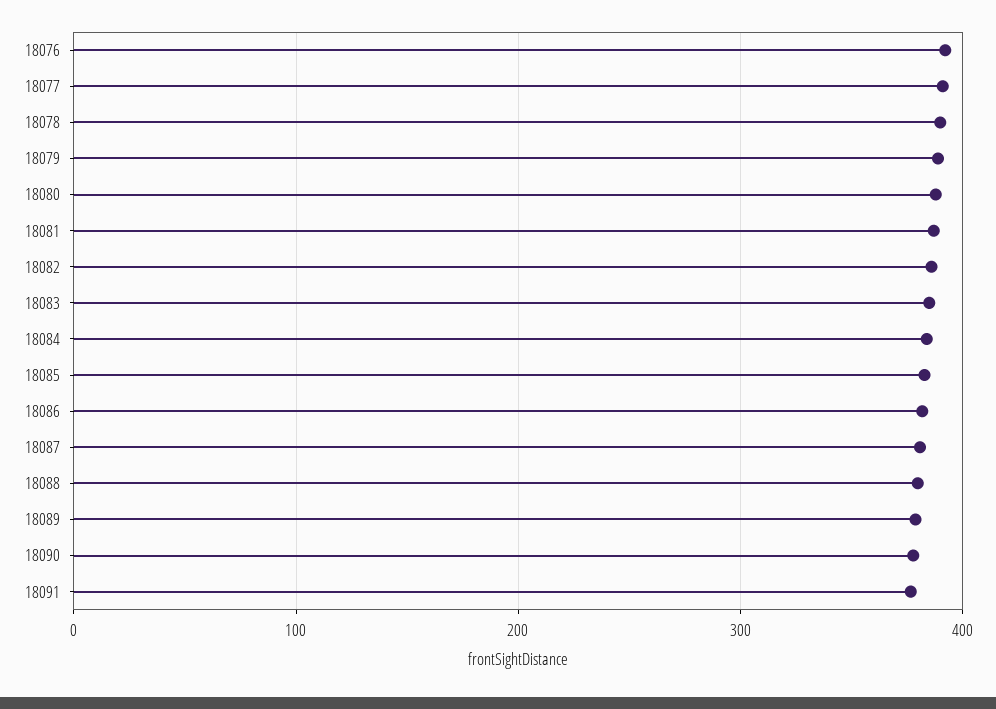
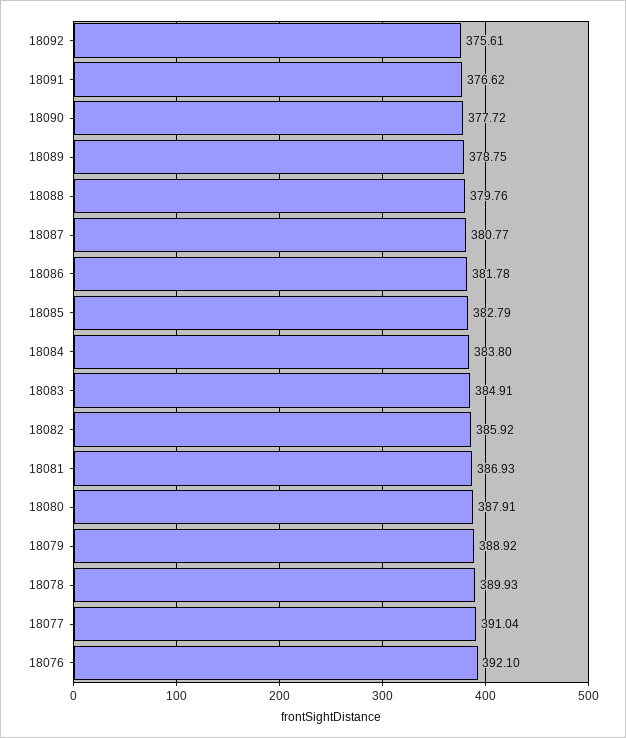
18092: none -> 375.61

